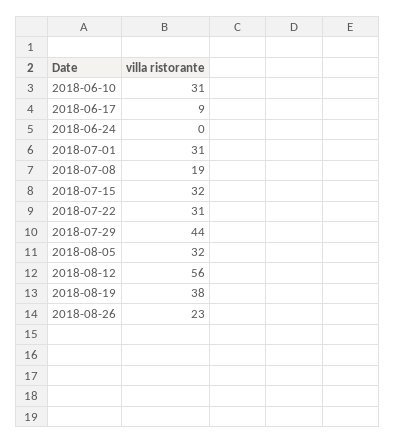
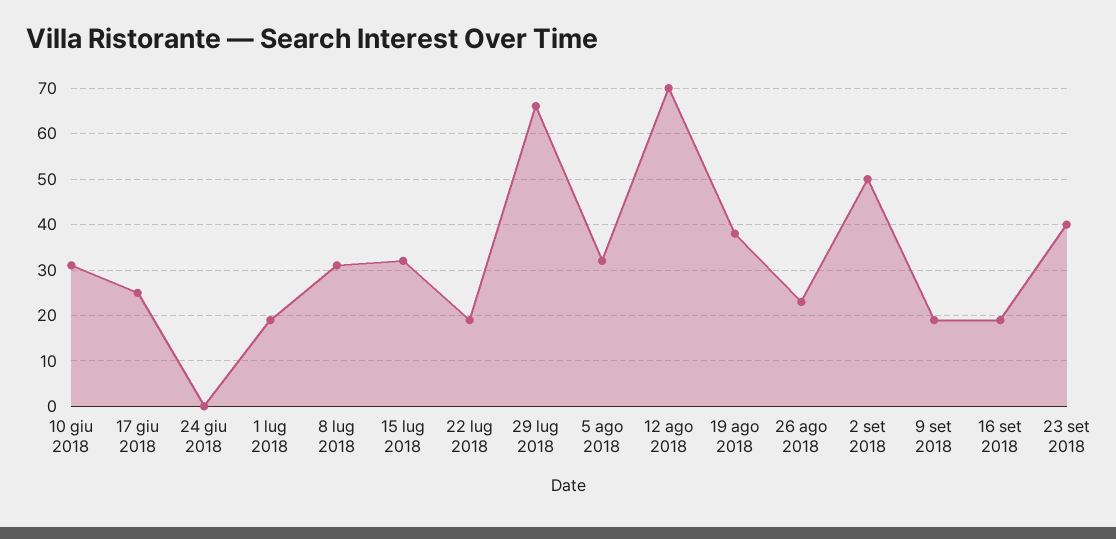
2018-06-17: 9 -> 25
2018-07-01: 31 -> 20
2018-07-08: 19 -> 30
2018-07-22: 31 -> 20
2018-07-29: 44 -> 65
2018-08-12: 56 -> 70
2 set 2018: none -> 50
9 set 2018: none -> 20
16 set 2018: none -> 20
23 set 2018: none -> 40

